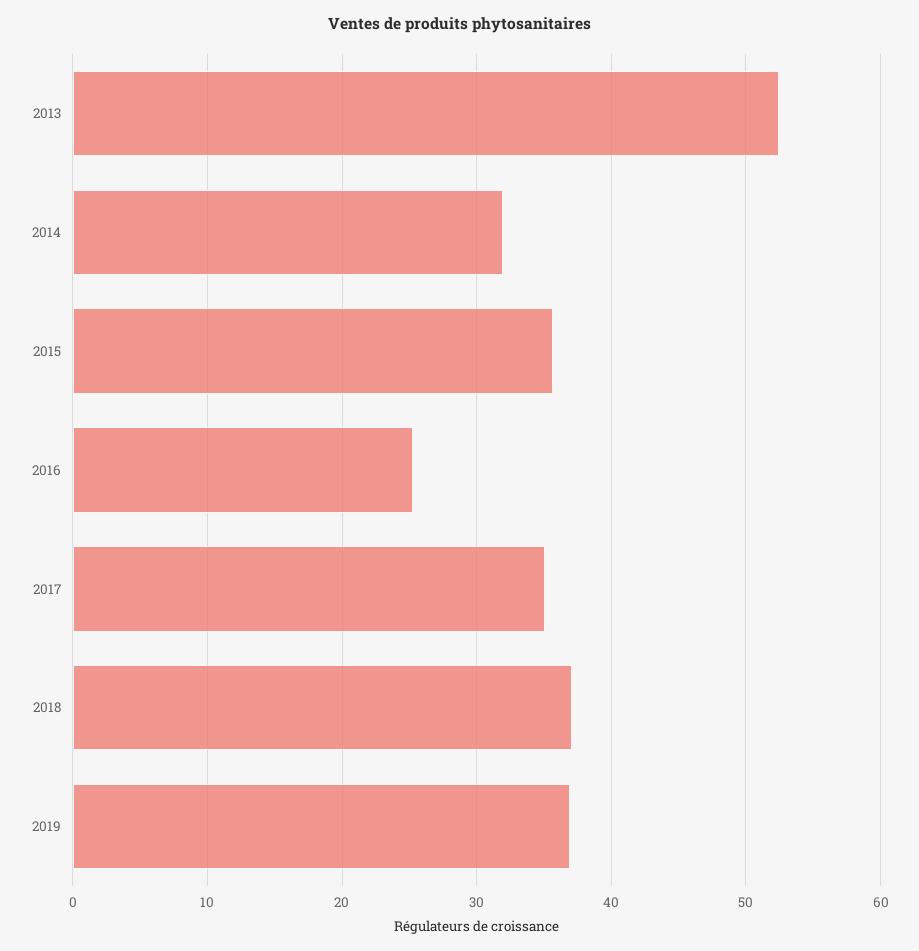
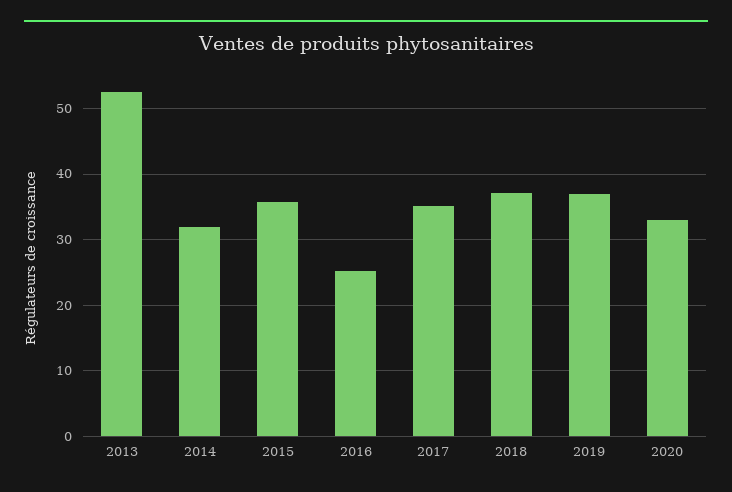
2020: none -> 33

